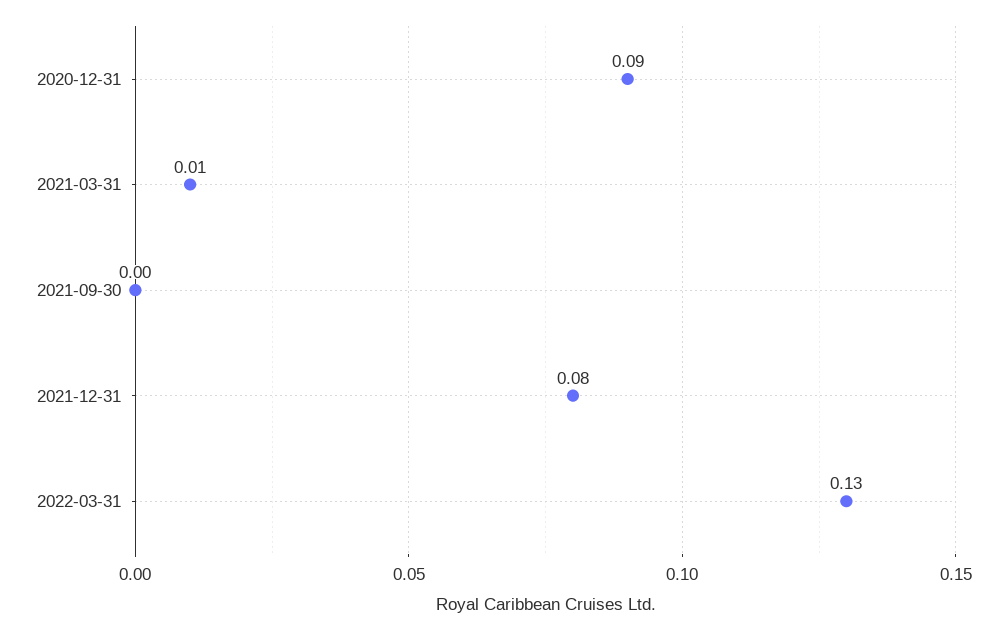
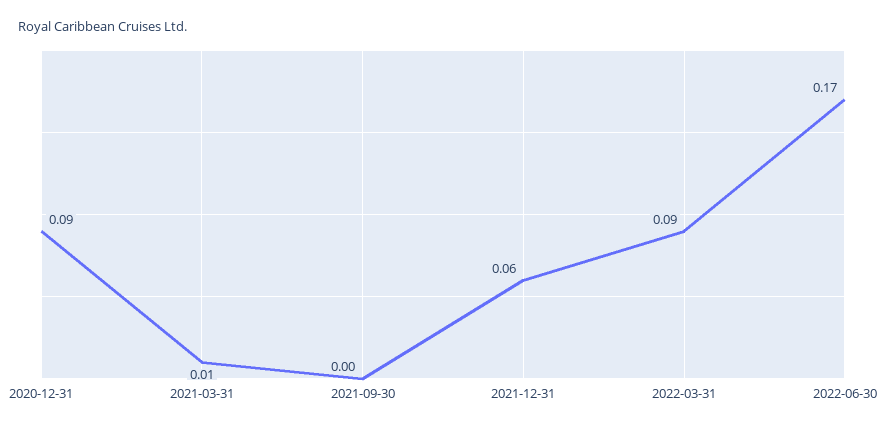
2021-12-31: 0.08 -> 0.06
2022-03-31: 0.13 -> 0.09
2022-06-30: none -> 0.17

